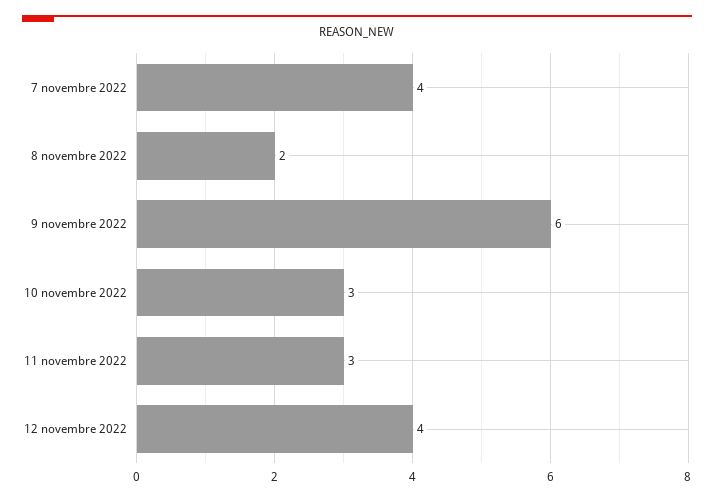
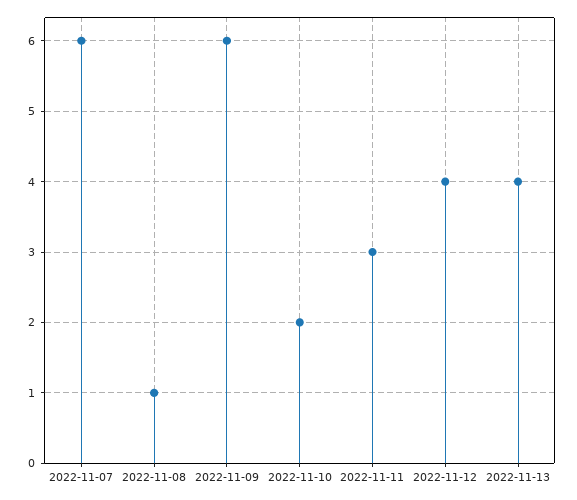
7 novembre 2022: 4 -> 6
8 novembre 2022: 2 -> 1
10 novembre 2022: 3 -> 2
2022-11-13: none -> 4

